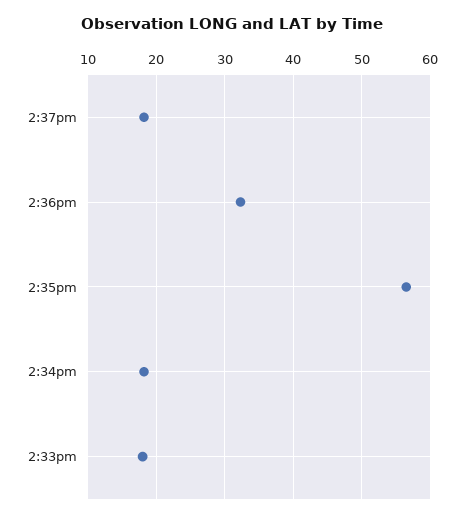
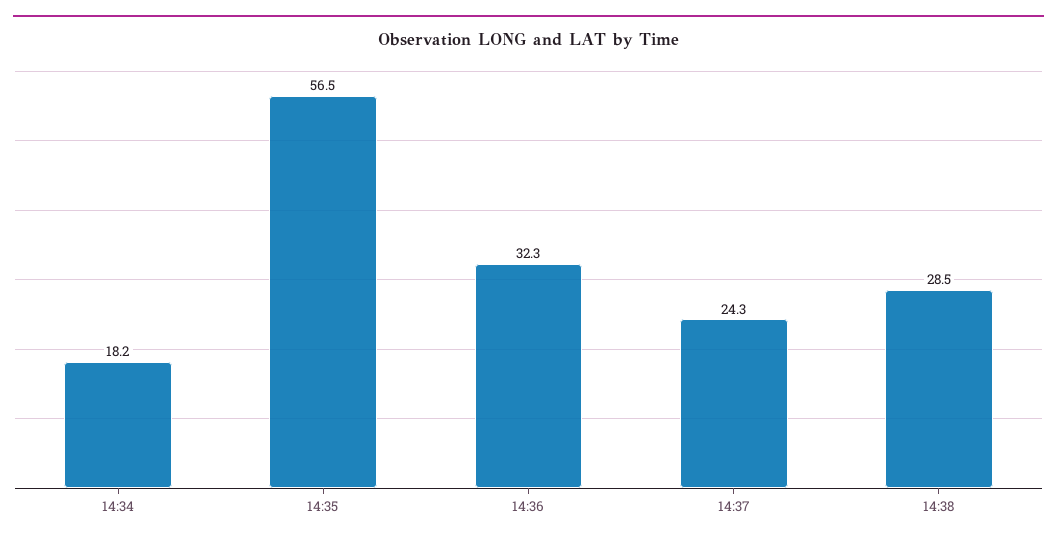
2:37pm: 18 -> 24.3
2:33pm: 18 -> none
14:38: none -> 28.5

